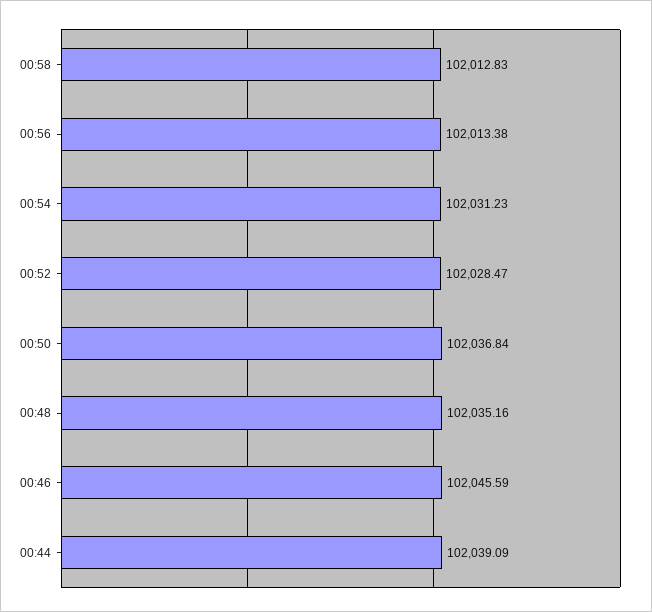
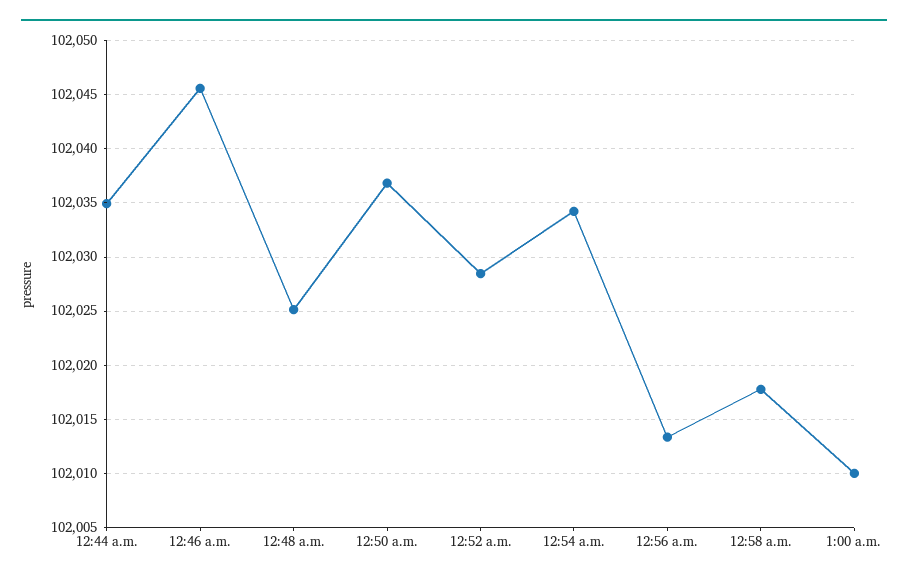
00:58: 102012.83 -> 102018
00:54: 102031.23 -> 102034
00:48: 102035.16 -> 102025
00:44: 102039.09 -> 102035
1:00 a.m.: none -> 102010

